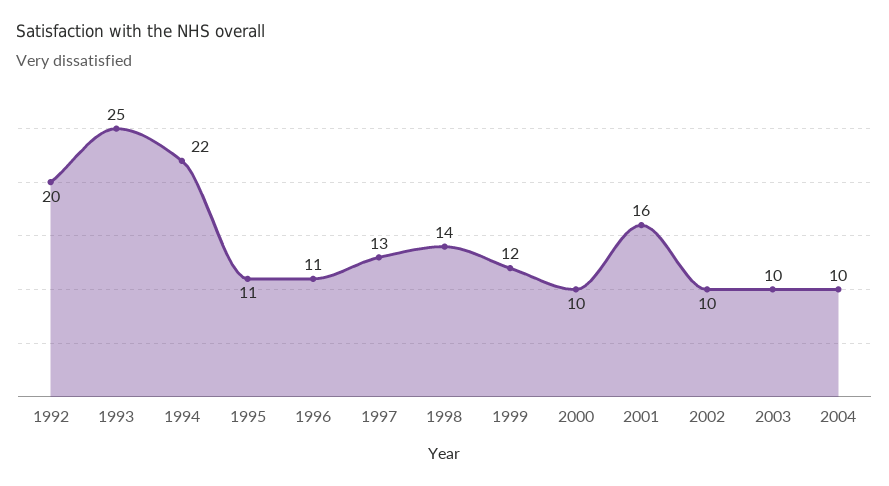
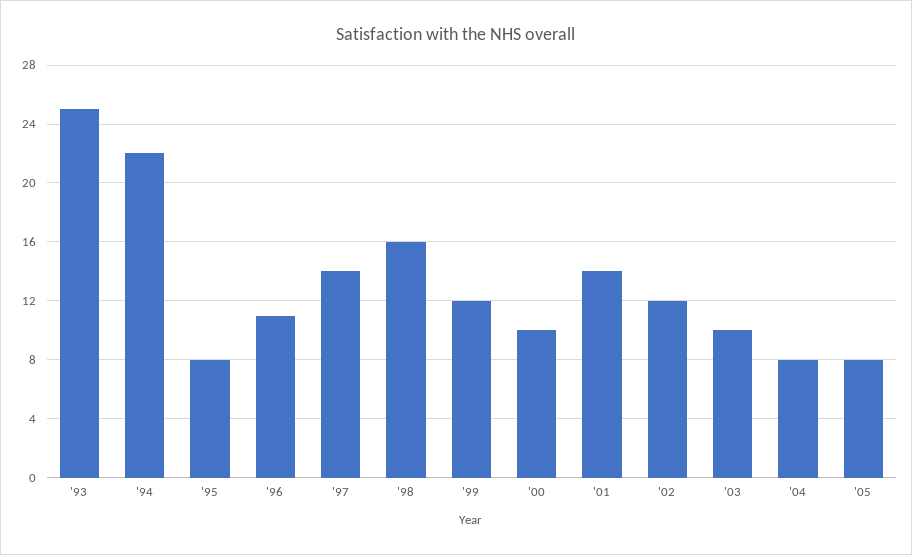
1992: 20 -> none
1995: 11 -> 8
1997: 13 -> 14
1998: 14 -> 16
2001: 16 -> 14
2002: 10 -> 12
2004: 10 -> 8
'05: none -> 8

